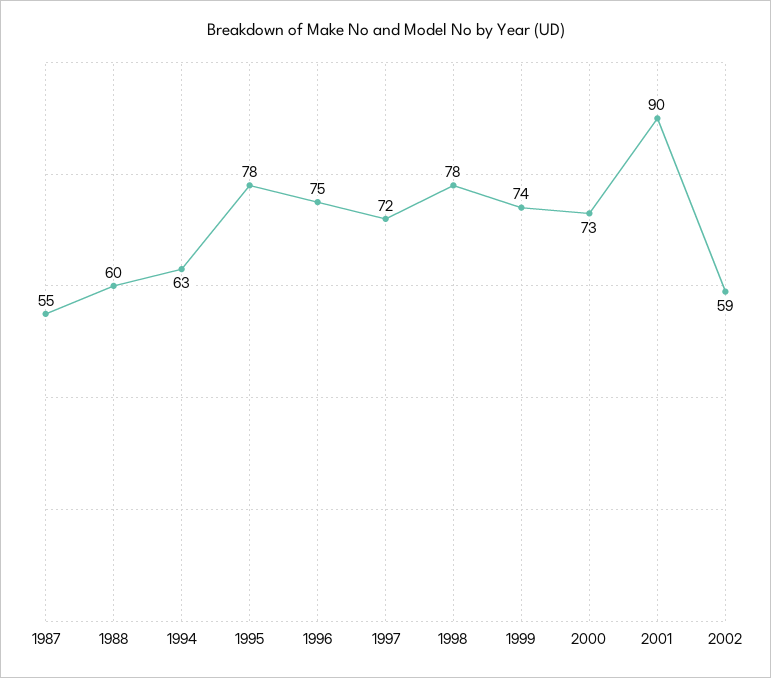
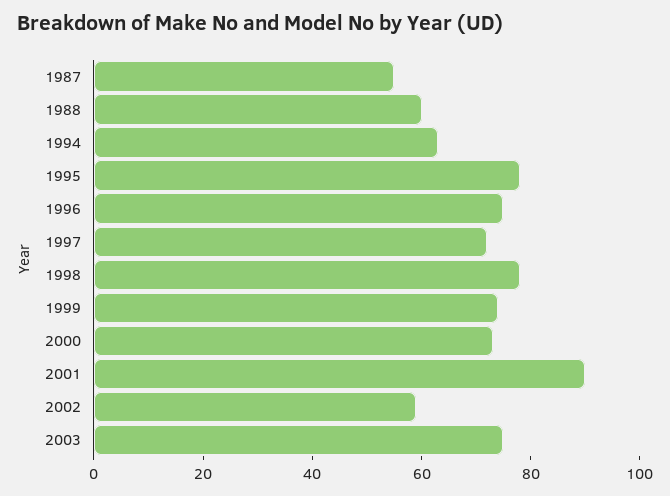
2003: none -> 75

